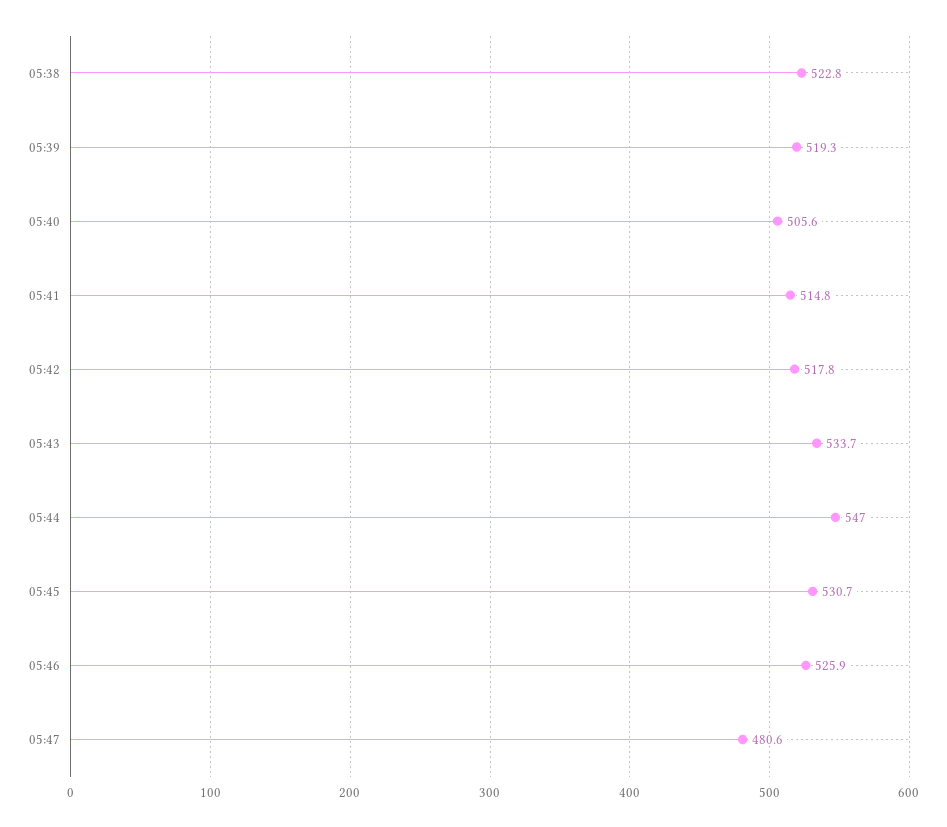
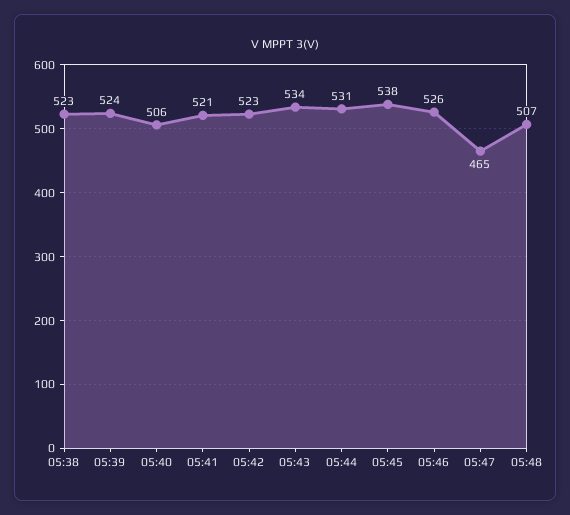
05:39: 519.3 -> 524
05:41: 514.8 -> 521
05:42: 517.8 -> 523
05:44: 547 -> 531
05:45: 530.7 -> 538
05:47: 480.6 -> 465
05:48: none -> 507

